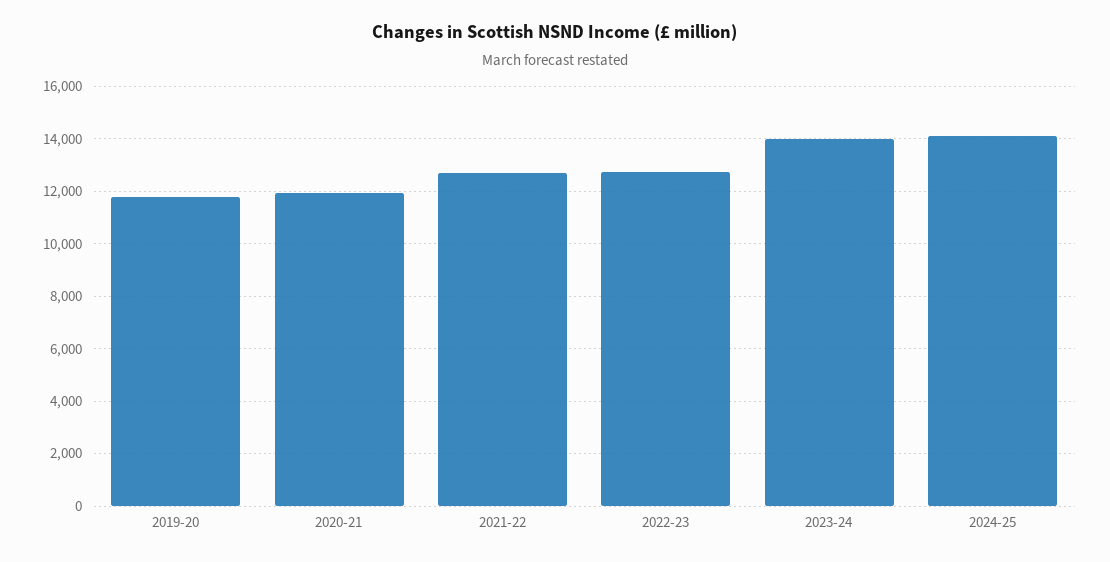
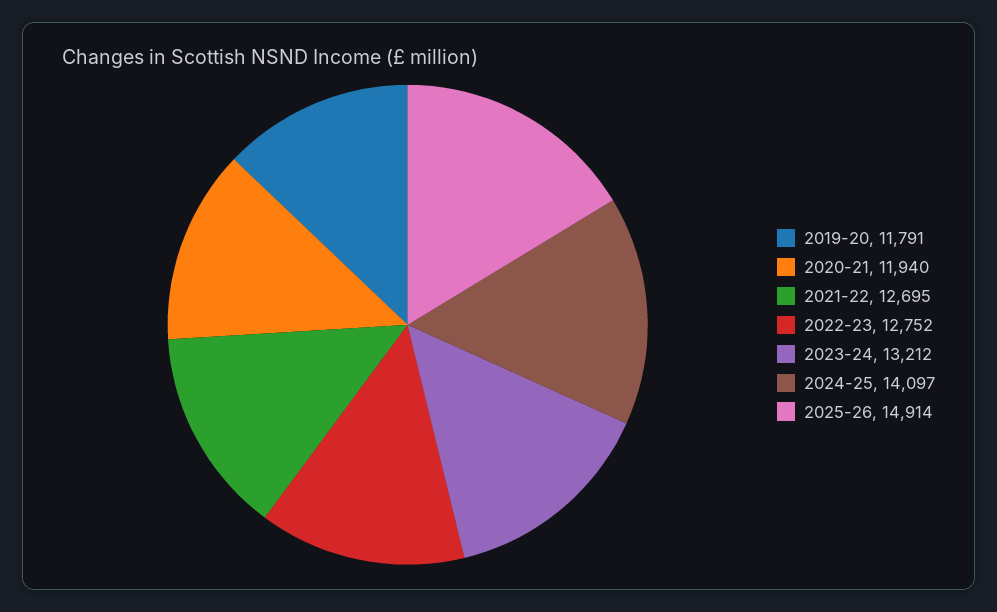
2023-24: 14000 -> 13212
2025-26: none -> 14914

